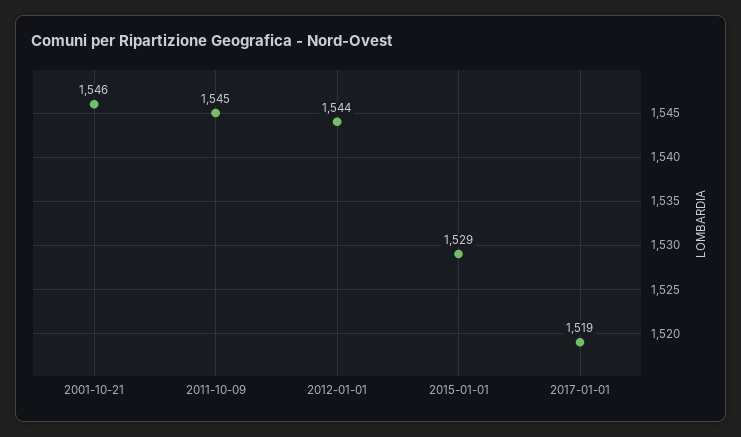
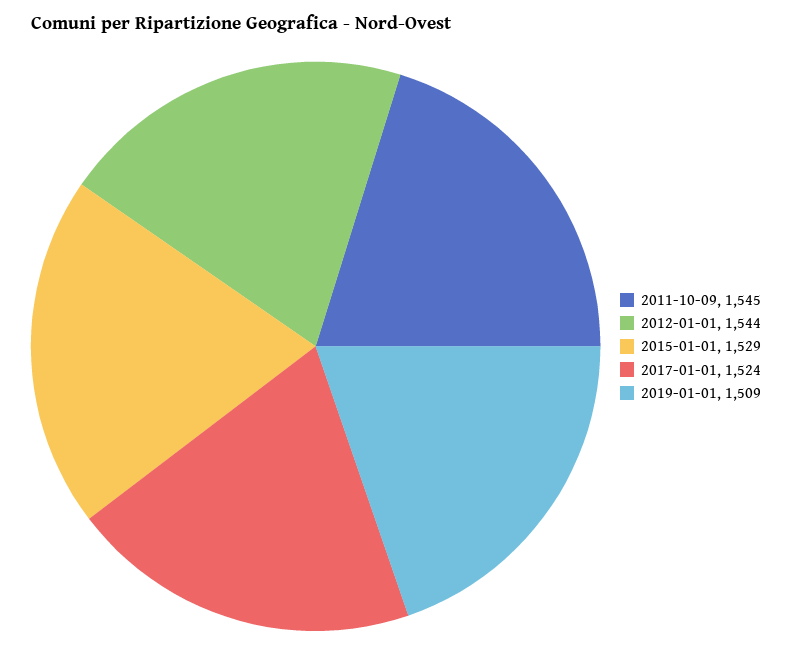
2001-10-21: 1546 -> none
2017-01-01: 1519 -> 1524
2019-01-01: none -> 1509

